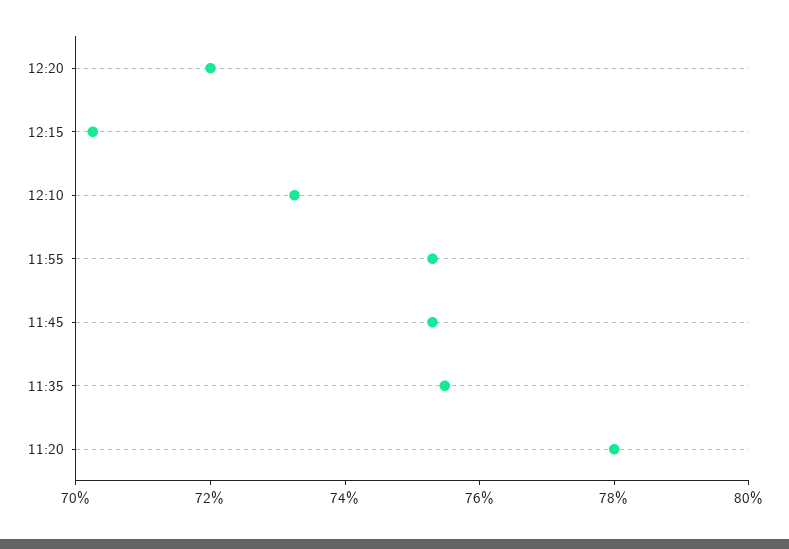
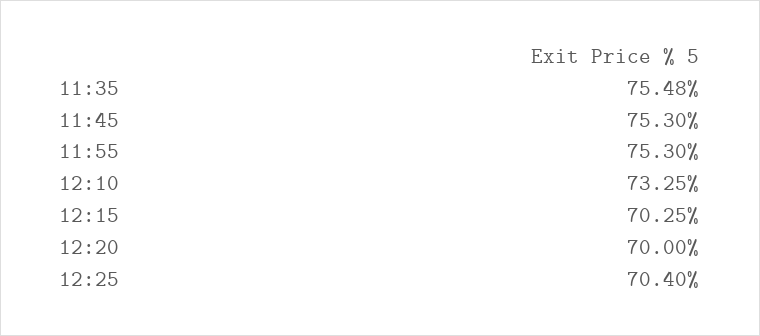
12:20: 72 -> 70
11:20: 78 -> none
12:25: none -> 70.4

